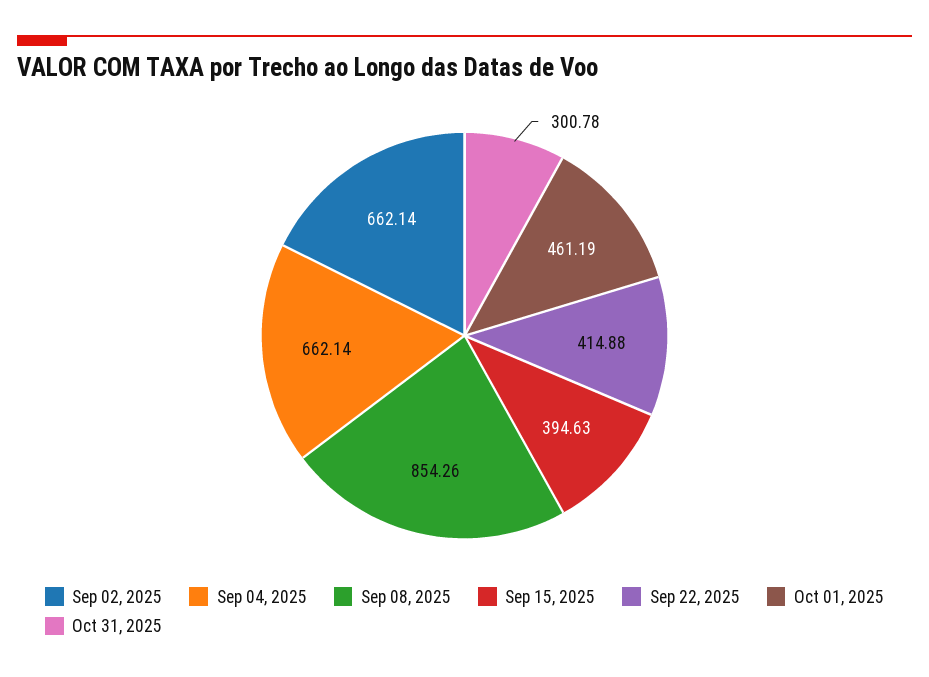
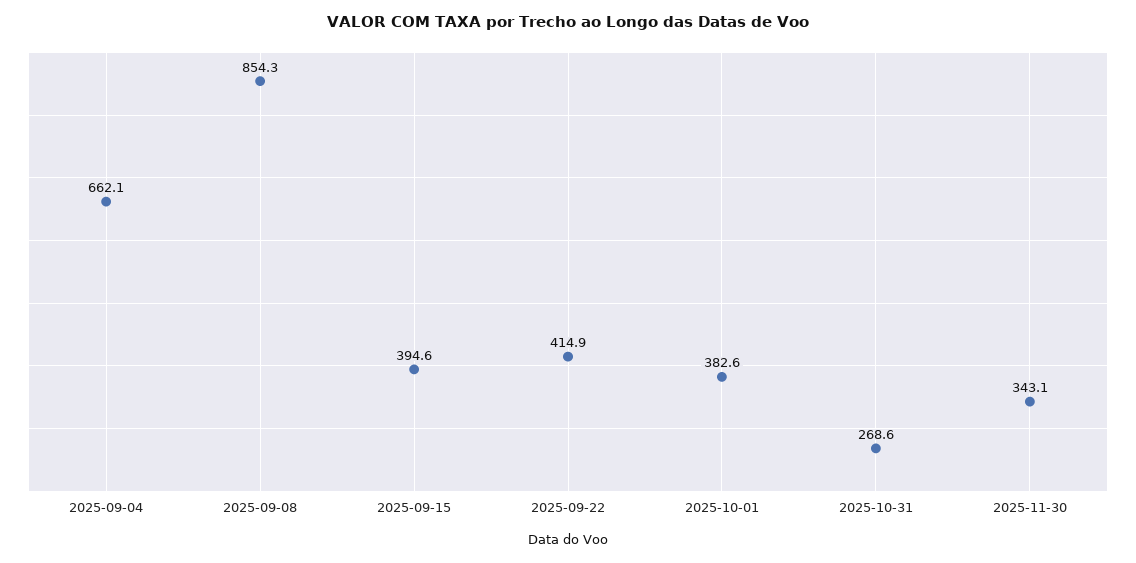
Sep 02, 2025: 662.14 -> none
Oct 01, 2025: 461.19 -> 382.6
Oct 31, 2025: 300.78 -> 268.6
2025-11-30: none -> 343.1

